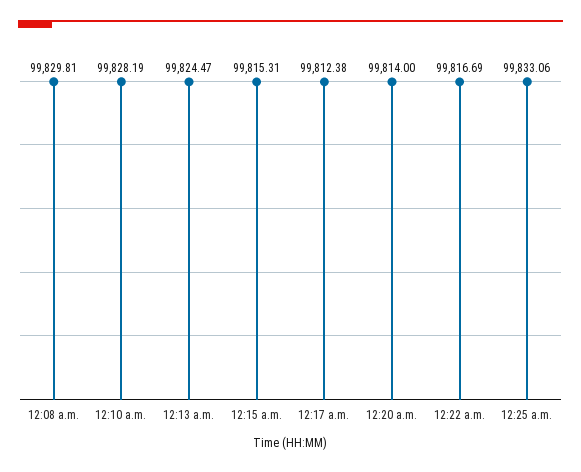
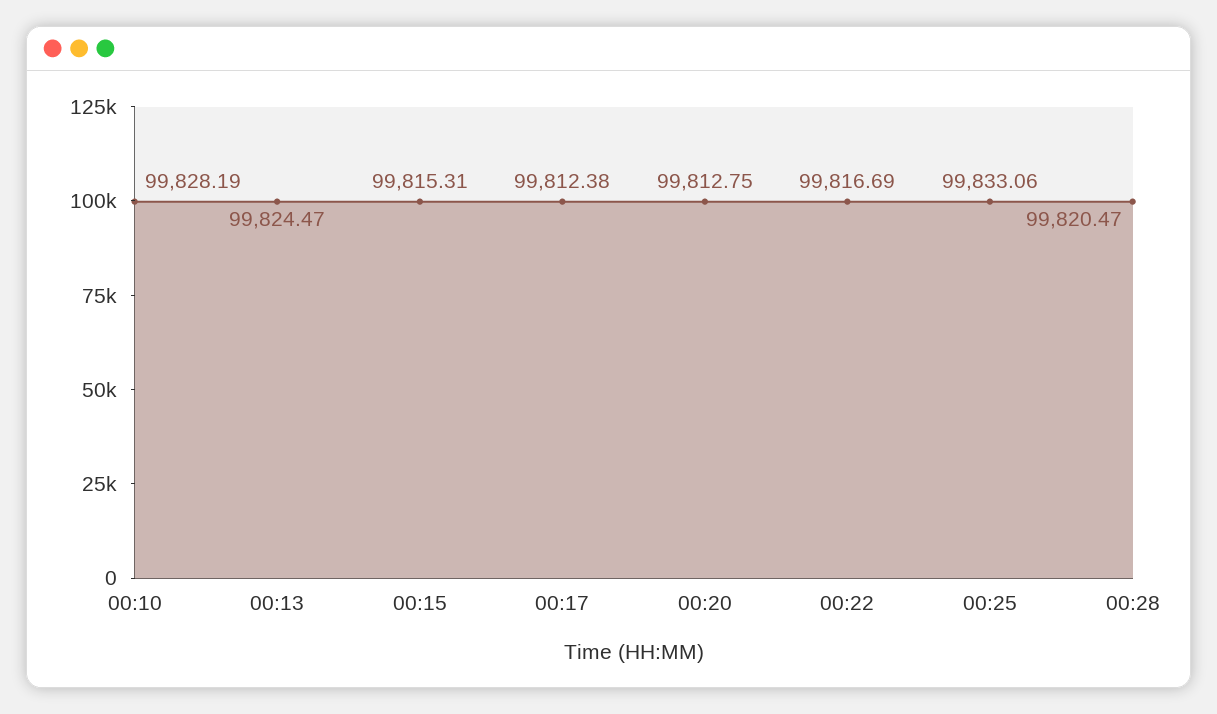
12:08 a.m.: 99829.81 -> none
12:20 a.m.: 99814 -> 99812.75
00:28: none -> 99820.47

